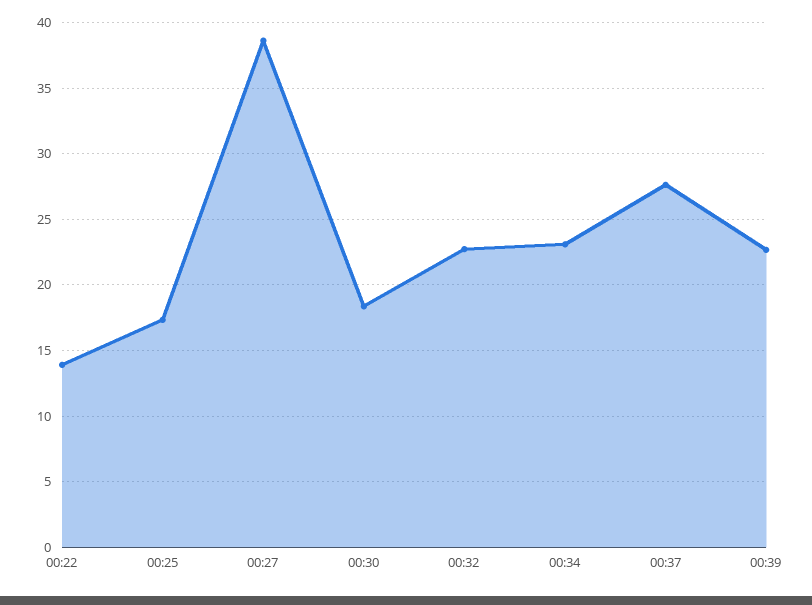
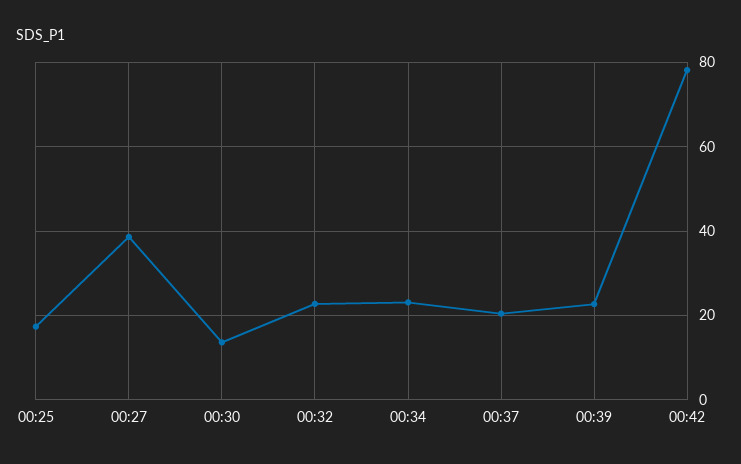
00:22: 14 -> none
00:30: 18.5 -> 14
00:37: 27.5 -> 20
00:42: none -> 78

